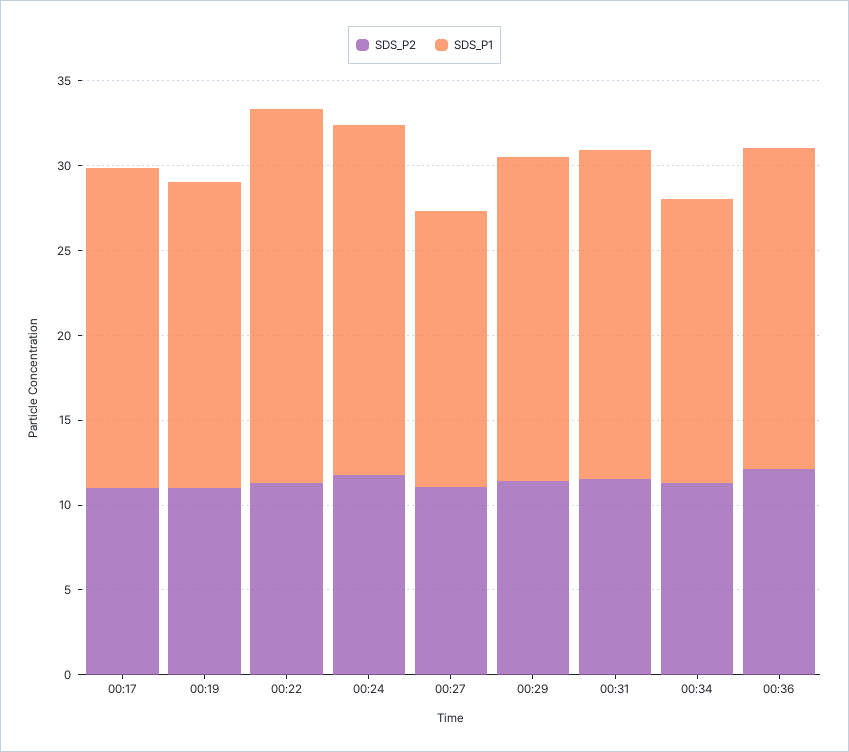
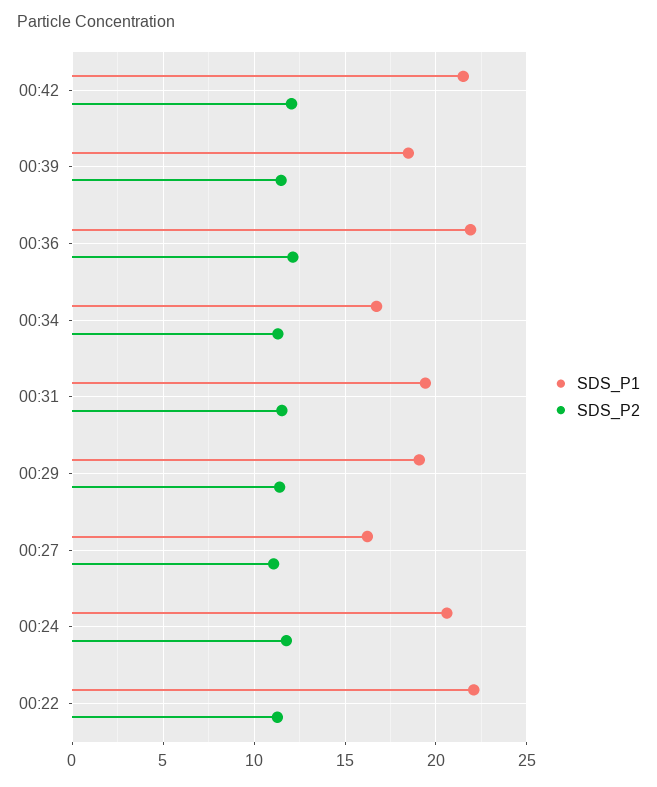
SDS_P2, 00:17: 11 -> none
SDS_P1, 00:17: 19 -> none
SDS_P2, 00:19: 11 -> none
SDS_P1, 00:19: 18 -> none
SDS_P1, 00:36: 19 -> 22
SDS_P1, 00:42: none -> 21.5
SDS_P2, 00:42: none -> 12
SDS_P1, 00:39: none -> 18.5
SDS_P2, 00:39: none -> 11.5

